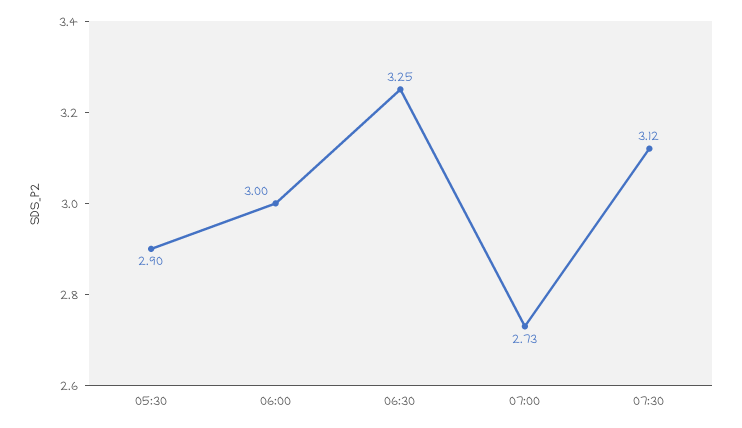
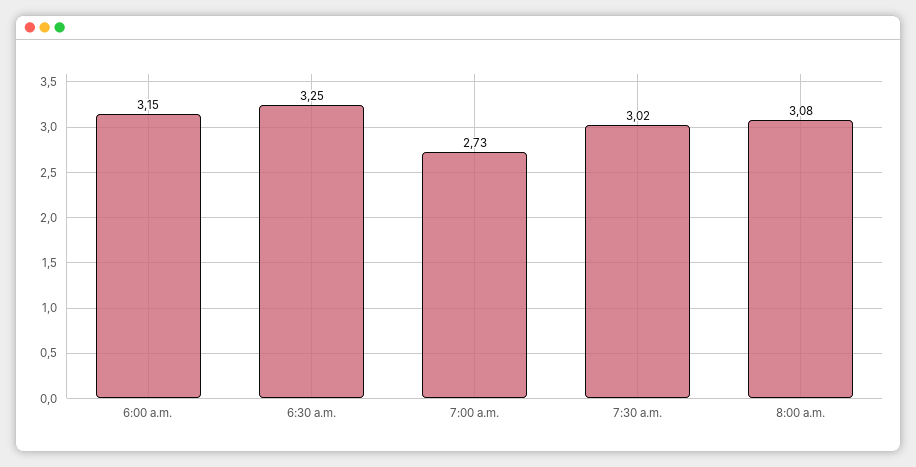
05:30: 2.9 -> none
06:00: 3 -> 3.15
07:30: 3.12 -> 3.02
8:00 a.m.: none -> 3.08

